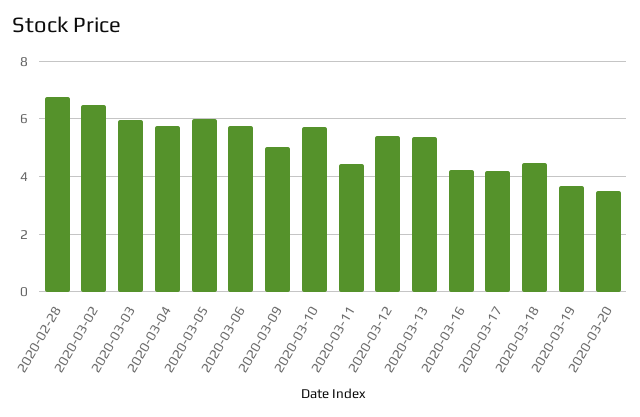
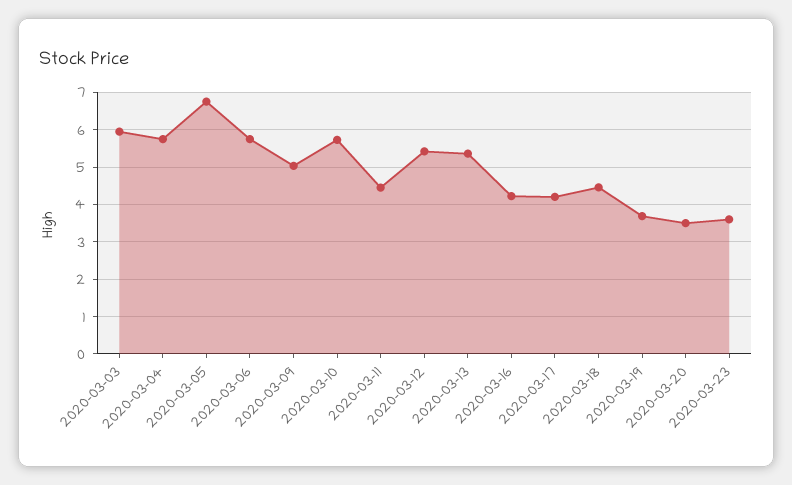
2020-02-28: 6.75 -> none
2020-03-02: 6.5 -> none
2020-03-05: 6 -> 6.8
2020-03-23: none -> 3.6

